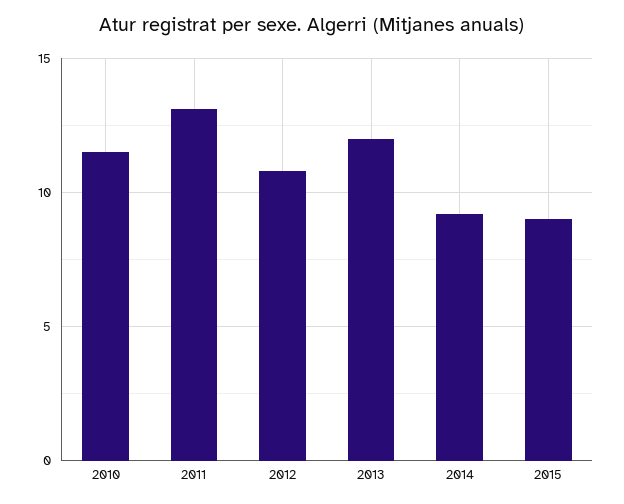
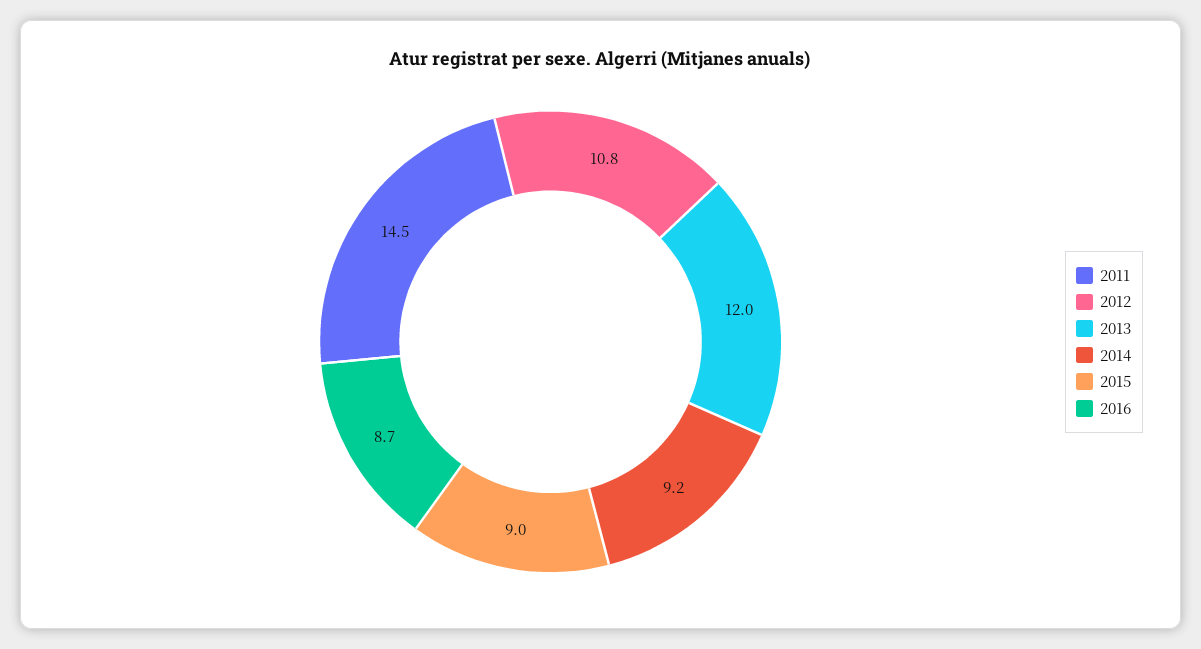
2010: 11.5 -> none
2011: 13 -> 14.5
2016: none -> 8.7

